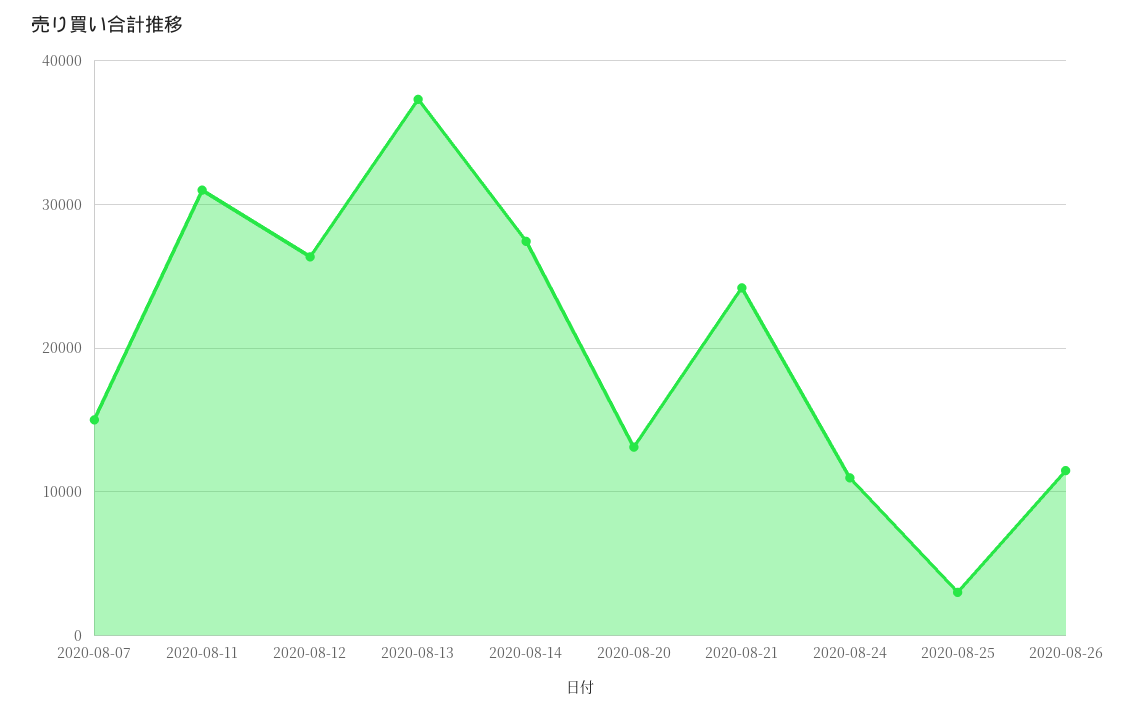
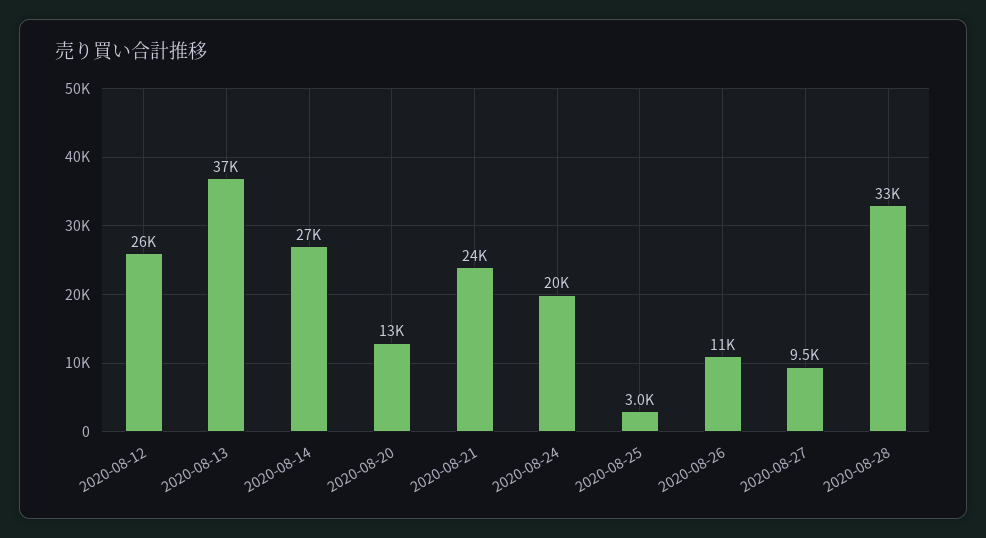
2020-08-07: 15000 -> none
2020-08-11: 31000 -> none
2020-08-24: 11000 -> 20000
2020-08-27: none -> 9500
2020-08-28: none -> 33000

